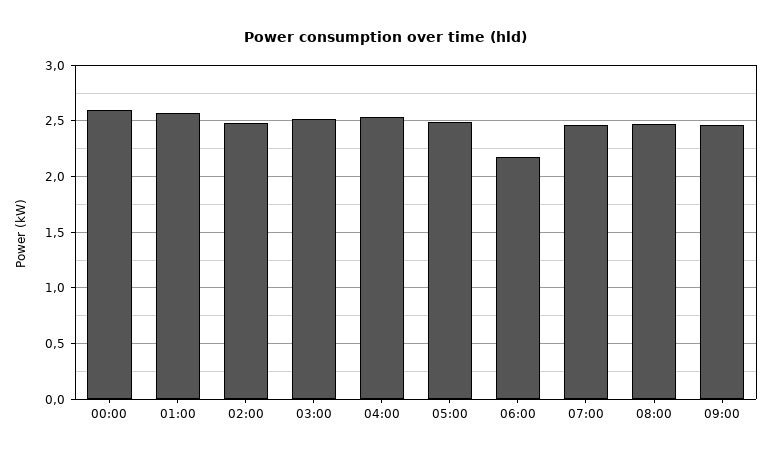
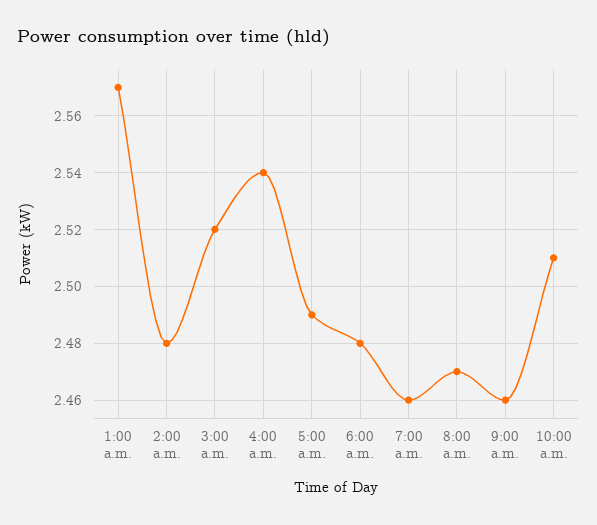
00:00: 2.6 -> none
06:00: 2.2 -> 2.48
10:00 a.m.: none -> 2.51

